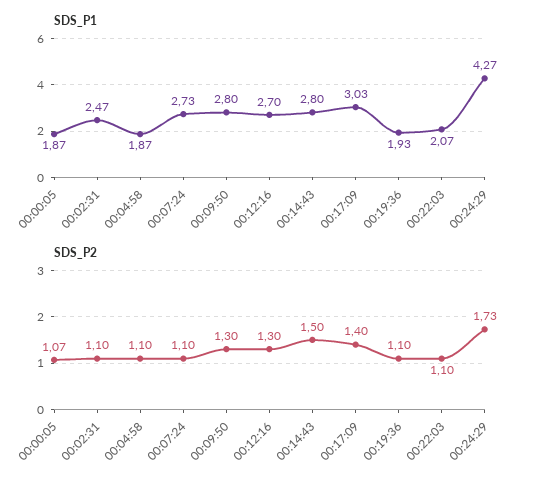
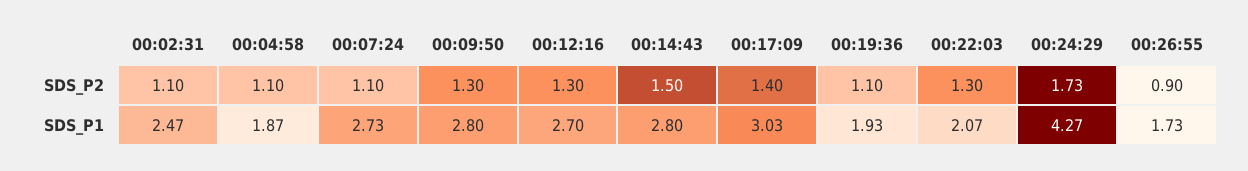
SDS_P1, 00:00:05: 1.87 -> none
SDS_P2, 00:00:05: 1.07 -> none
SDS_P2, 00:22:03: 1.1 -> 1.3
SDS_P2, 00:26:55: none -> 0.9
SDS_P1, 00:26:55: none -> 1.73

